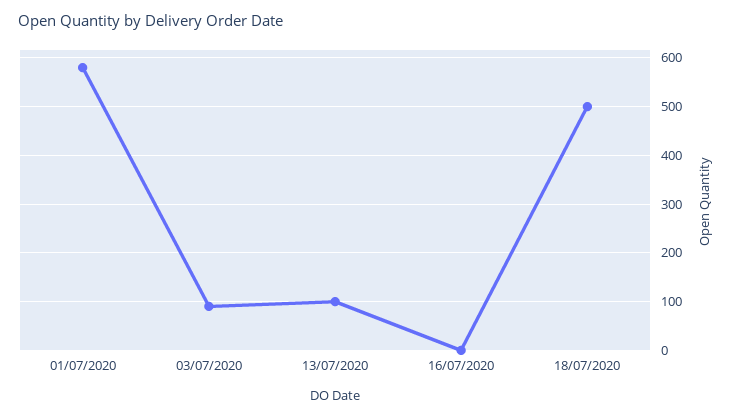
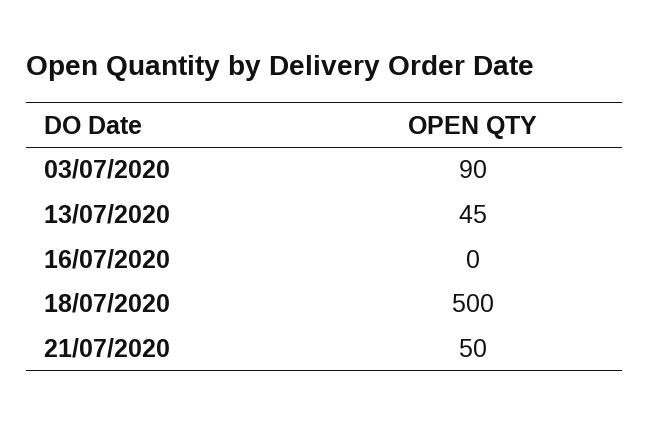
01/07/2020: 580 -> none
13/07/2020: 100 -> 45
21/07/2020: none -> 50

